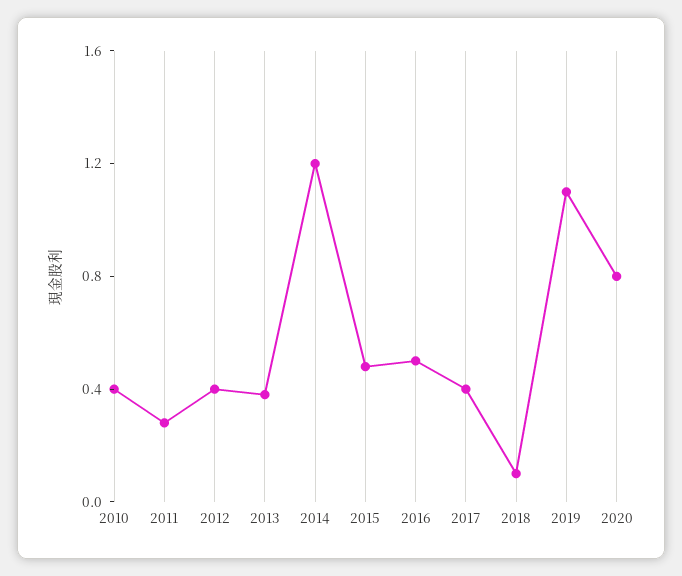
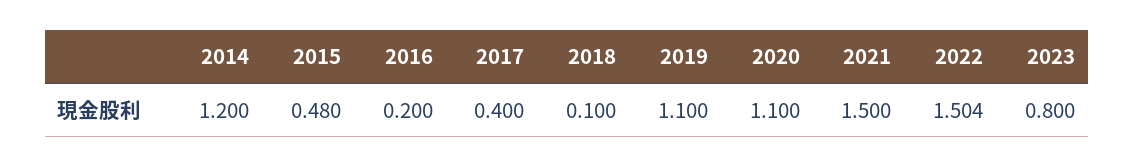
2010: 0.4 -> none
2011: 0.3 -> none
2012: 0.4 -> none
2013: 0.4 -> none
2016: 0.5 -> 0.2
2020: 0.8 -> 1.1
2021: none -> 1.5
2022: none -> 1.504
2023: none -> 0.8

